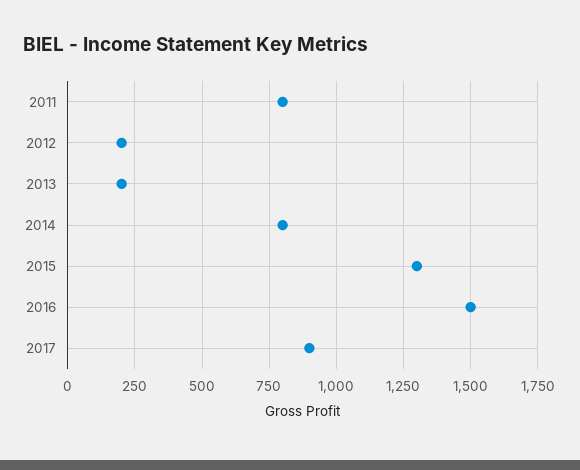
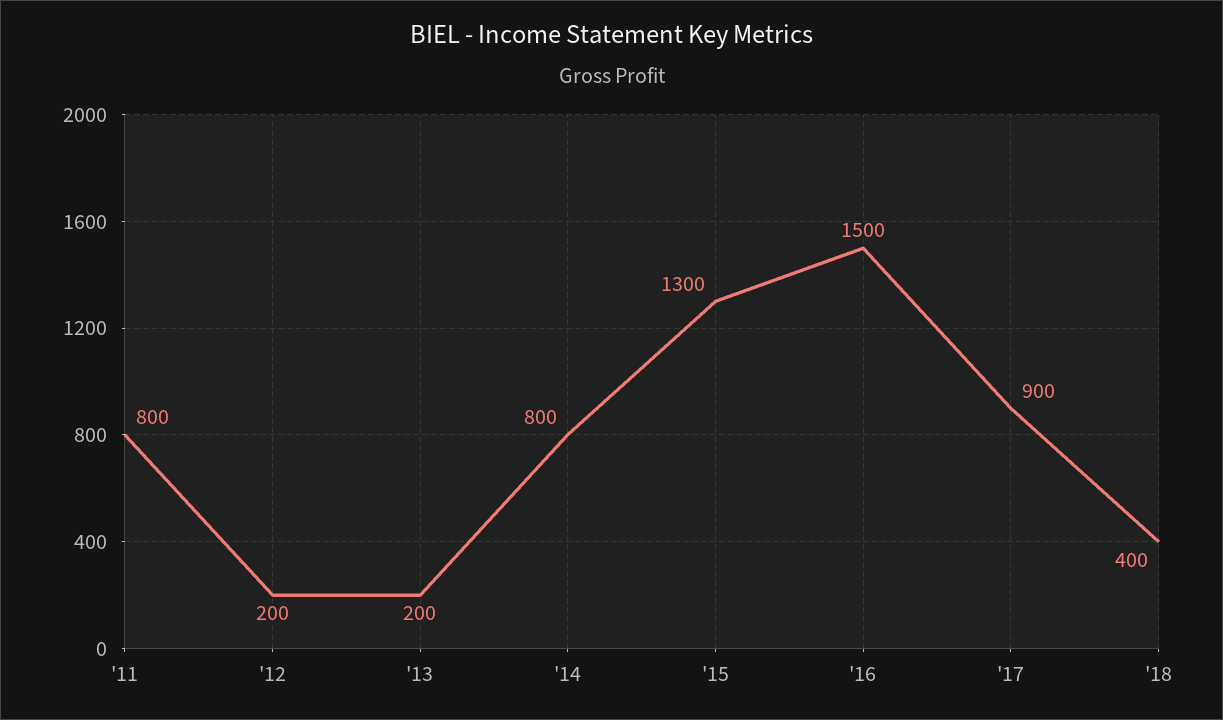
'18: none -> 400

